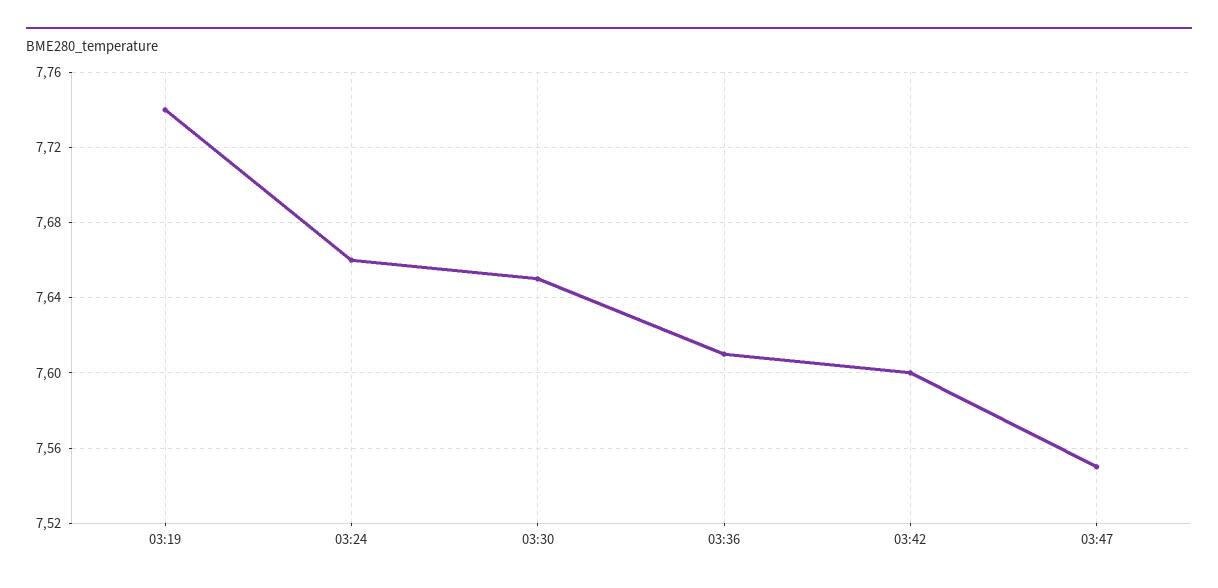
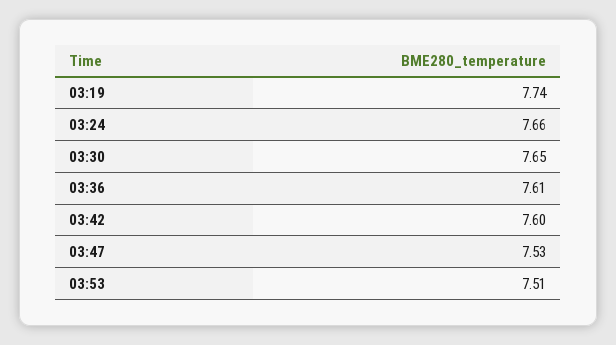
03:47: 7.55 -> 7.53
03:53: none -> 7.51

